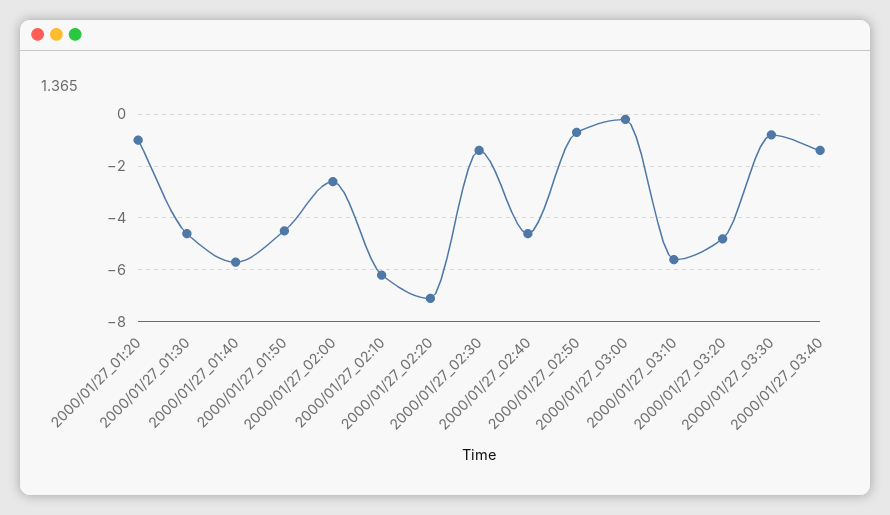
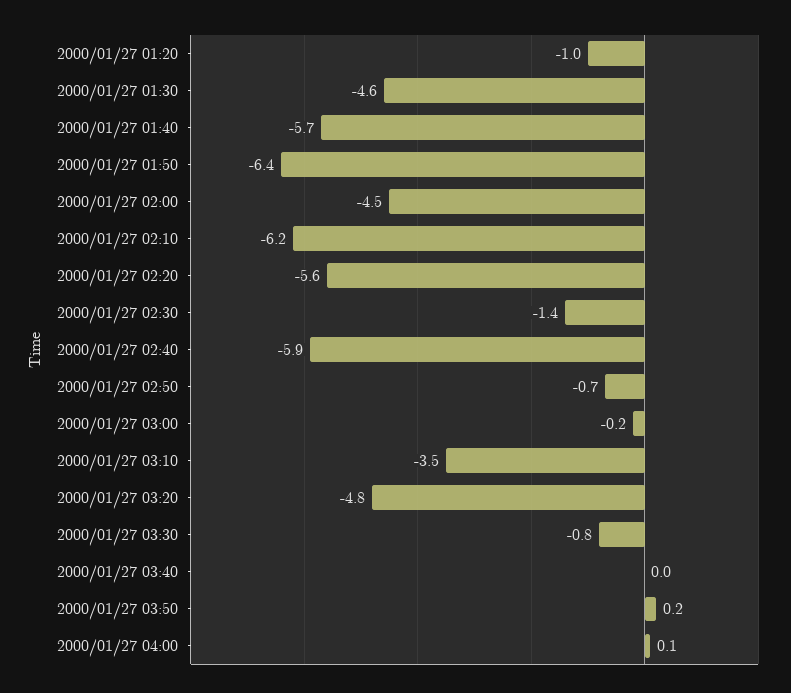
2000/01/27_01:50: -4.5 -> -6.4
2000/01/27_02:00: -2.5 -> -4.5
2000/01/27_02:20: -7 -> -5.6
2000/01/27_02:40: -4.5 -> -5.9
2000/01/27_03:10: -5.5 -> -3.5
2000/01/27_03:40: -1.5 -> 0
2000/01/27 03:50: none -> 0.2
2000/01/27 04:00: none -> 0.1

